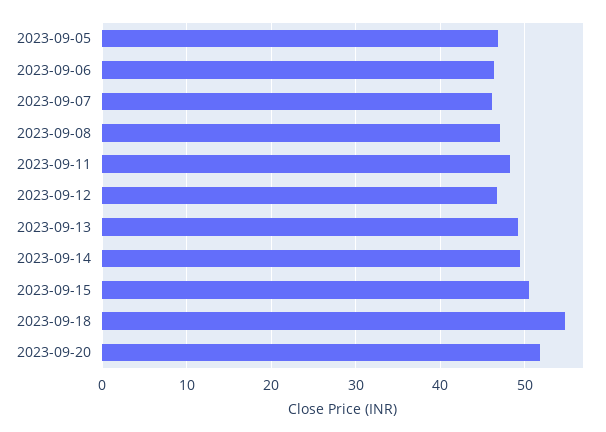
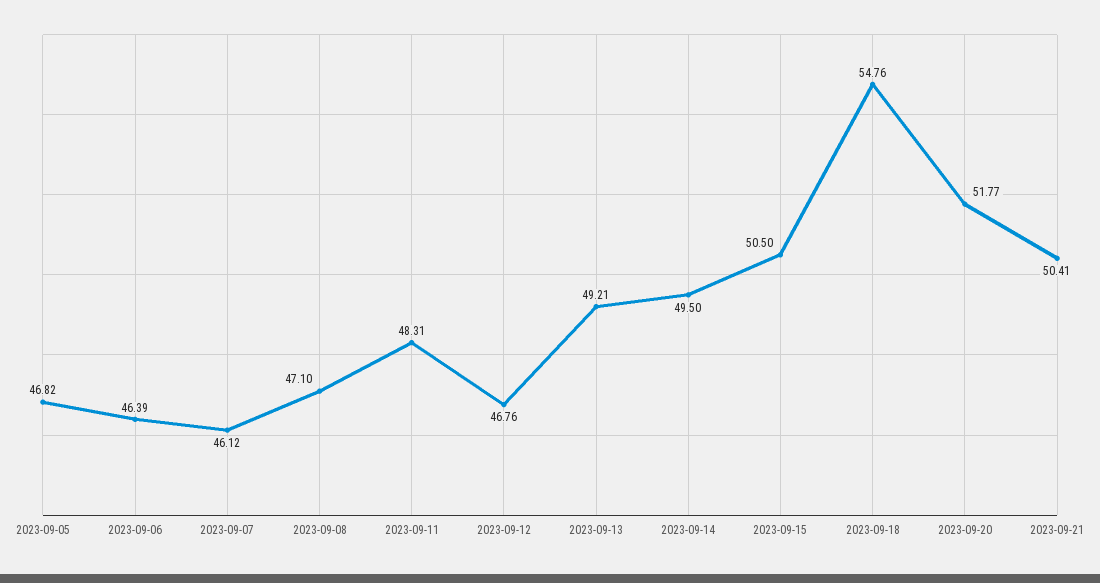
2023-09-21: none -> 50.41

